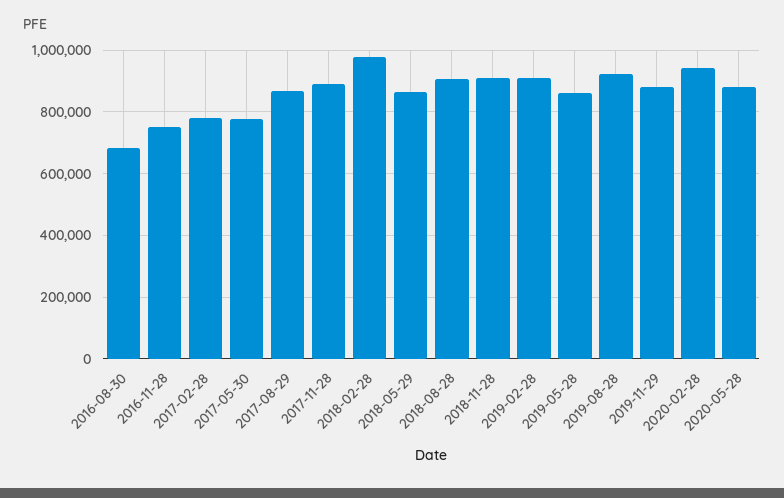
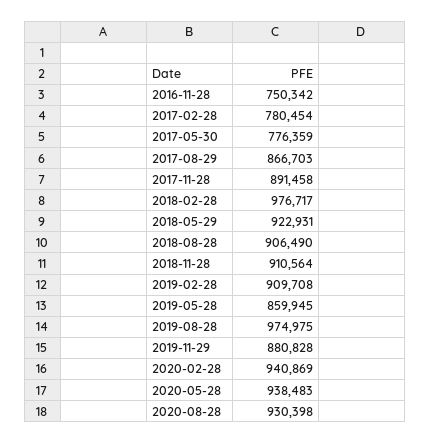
2016-08-30: 680000 -> none
2018-05-29: 860000 -> 922931
2019-08-28: 920000 -> 974975
2020-05-28: 880000 -> 938483
2020-08-28: none -> 930398

